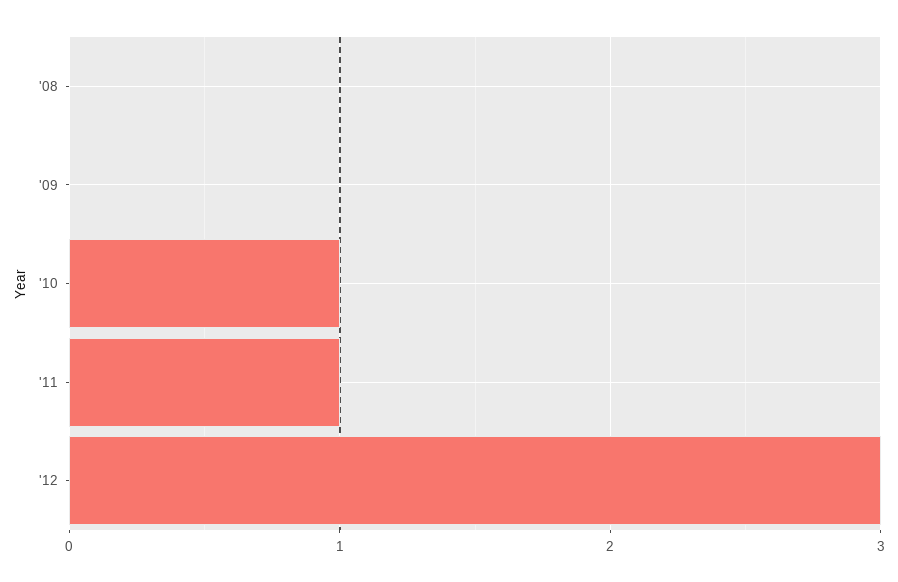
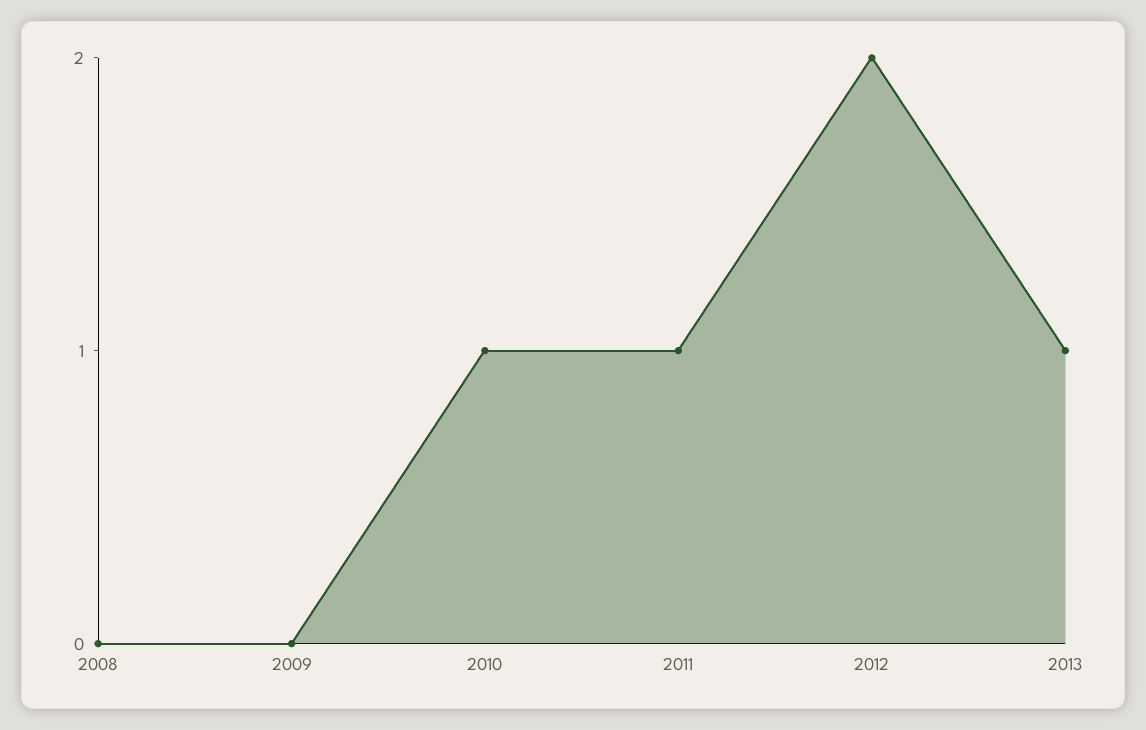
'12: 3 -> 2
2013: none -> 1

